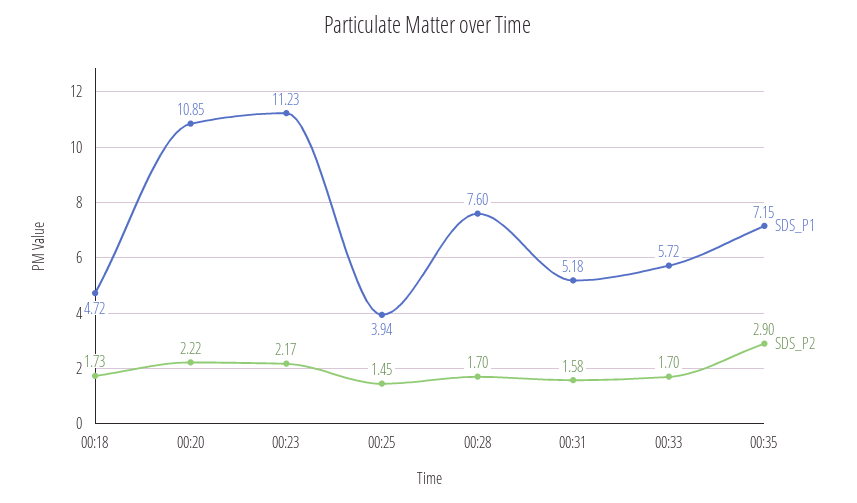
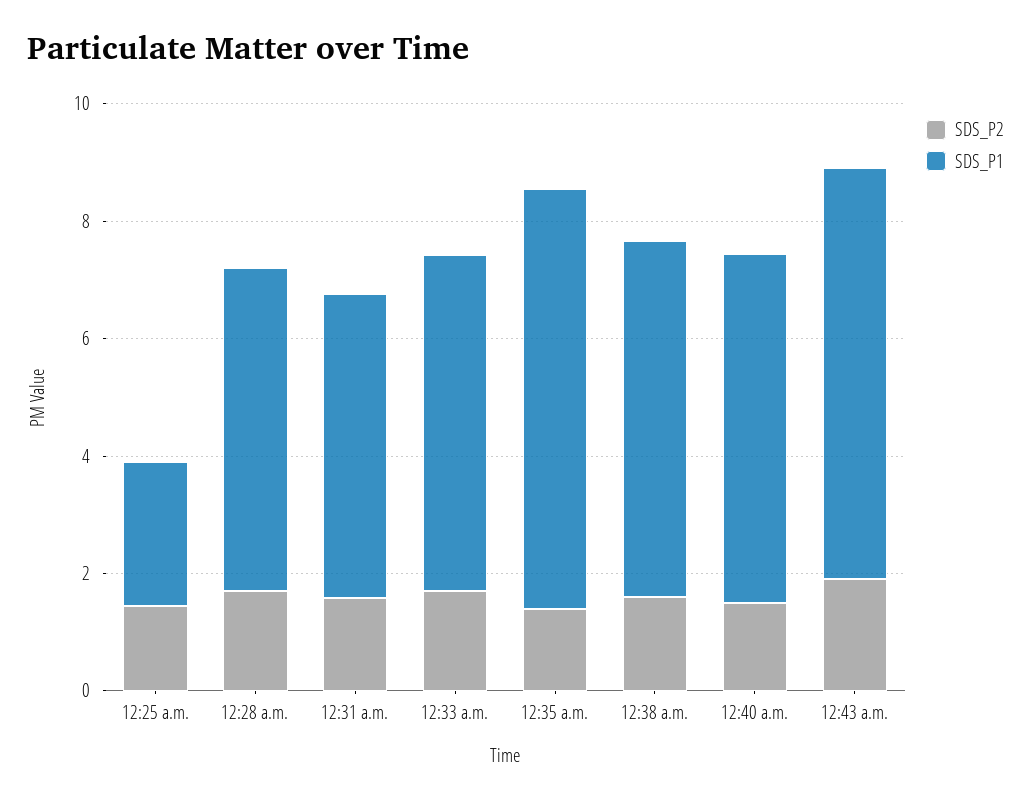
SDS_P1, 00:18: 4.72 -> none
SDS_P2, 00:18: 1.73 -> none
SDS_P1, 00:20: 10.85 -> none
SDS_P2, 00:20: 2.22 -> none
SDS_P1, 00:23: 11.23 -> none
SDS_P2, 00:23: 2.17 -> none
SDS_P1, 00:25: 3.94 -> 2.5
SDS_P1, 00:28: 7.6 -> 5.5
SDS_P2, 00:35: 2.9 -> 1.5
SDS_P2, 12:38 a.m.: none -> 1.5
SDS_P1, 12:38 a.m.: none -> 6
SDS_P2, 12:40 a.m.: none -> 1.5
SDS_P1, 12:40 a.m.: none -> 6
SDS_P2, 12:43 a.m.: none -> 2
SDS_P1, 12:43 a.m.: none -> 7

